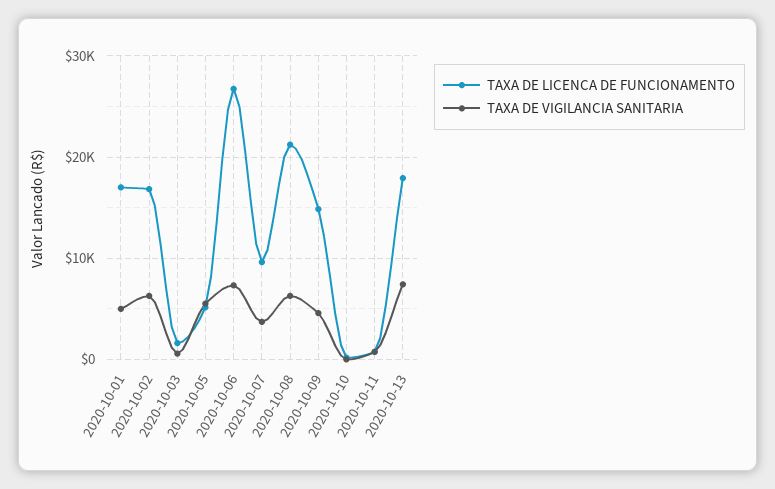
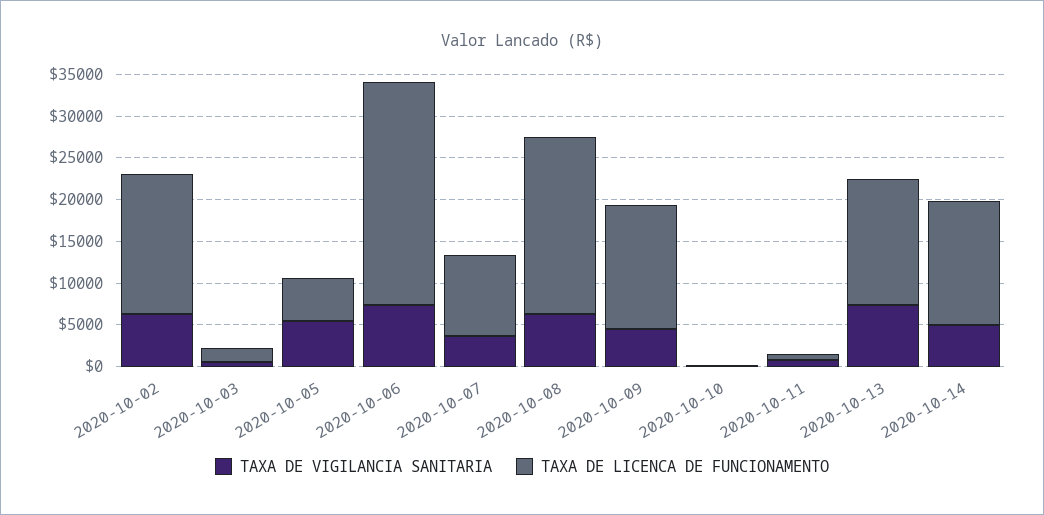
TAXA DE LICENCA DE FUNCIONAMENTO, 2020-10-01: 17000 -> none
TAXA DE VIGILANCIA SANITARIA, 2020-10-01: 5000 -> none
TAXA DE LICENCA DE FUNCIONAMENTO, 2020-10-13: 18000 -> 15000
TAXA DE VIGILANCIA SANITARIA, 2020-10-14: none -> 5000
TAXA DE LICENCA DE FUNCIONAMENTO, 2020-10-14: none -> 15000

